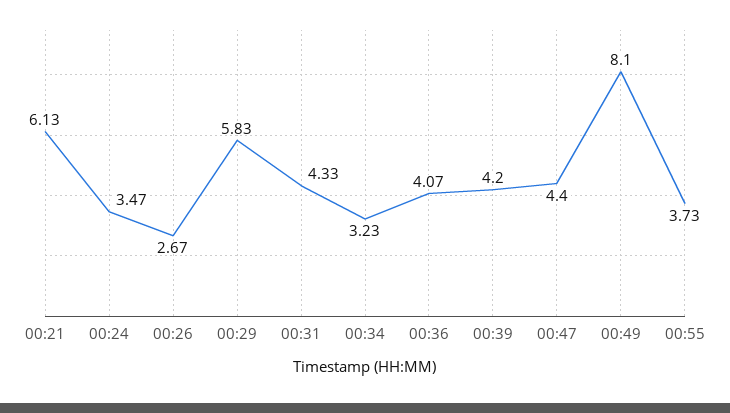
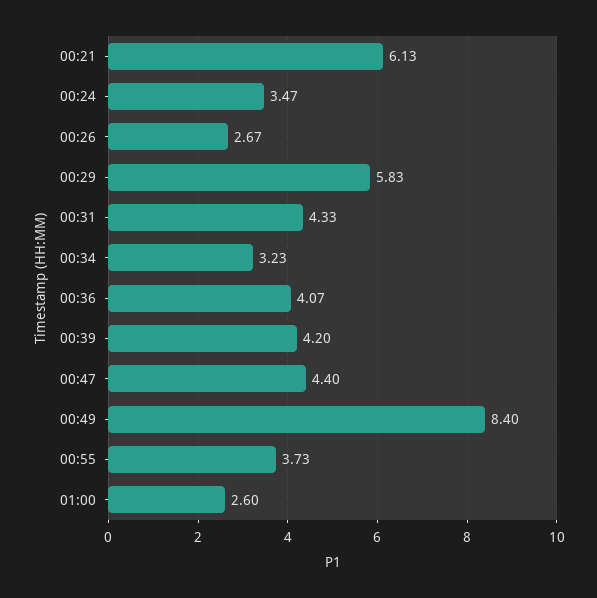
00:49: 8.1 -> 8.4
01:00: none -> 2.6

